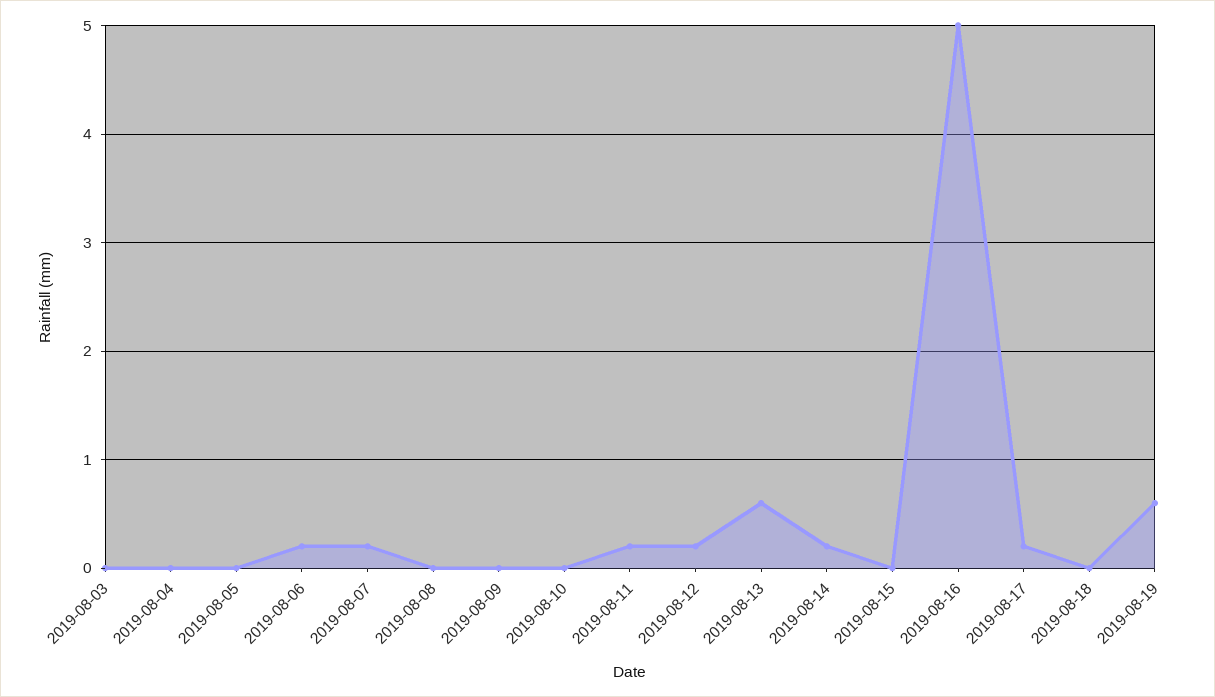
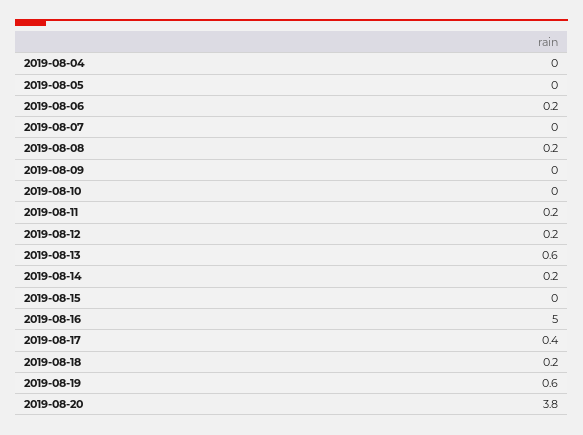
2019-08-03: 0 -> none
2019-08-07: 0.2 -> 0
2019-08-08: 0 -> 0.2
2019-08-17: 0.2 -> 0.4
2019-08-18: 0 -> 0.2
2019-08-20: none -> 3.8

